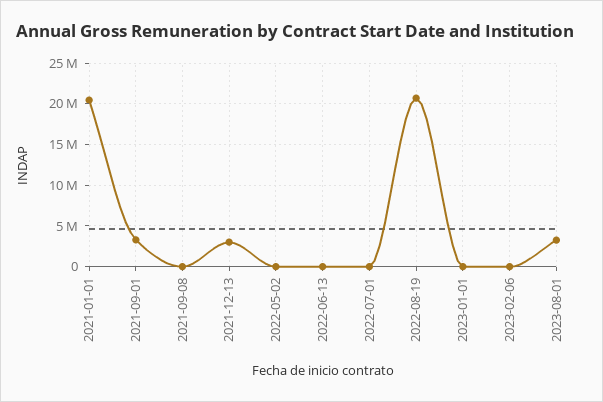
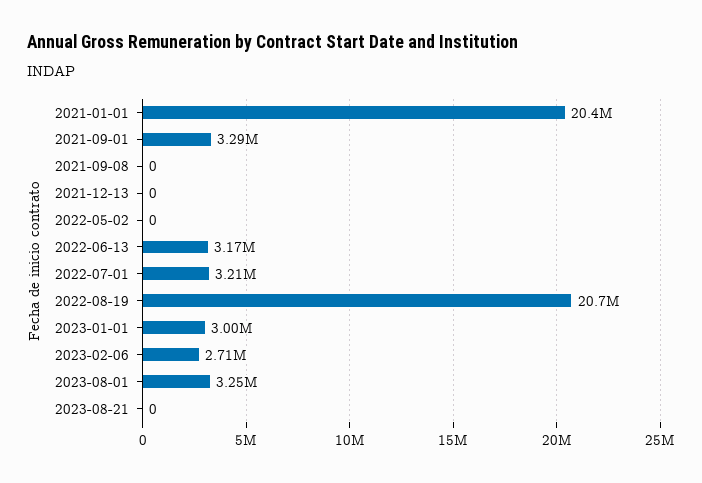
2021-12-13: 3000000 -> 0
2022-06-13: 0 -> 3170000
2022-07-01: 0 -> 3210000
2023-01-01: 0 -> 3000000
2023-02-06: 0 -> 2710000
2023-08-21: none -> 0

